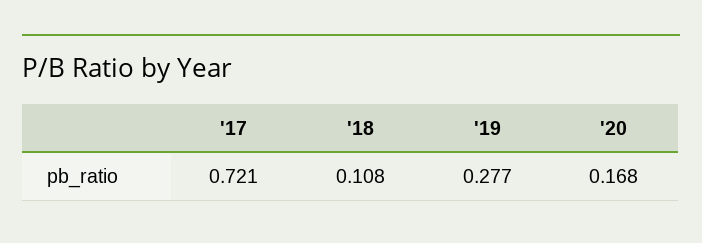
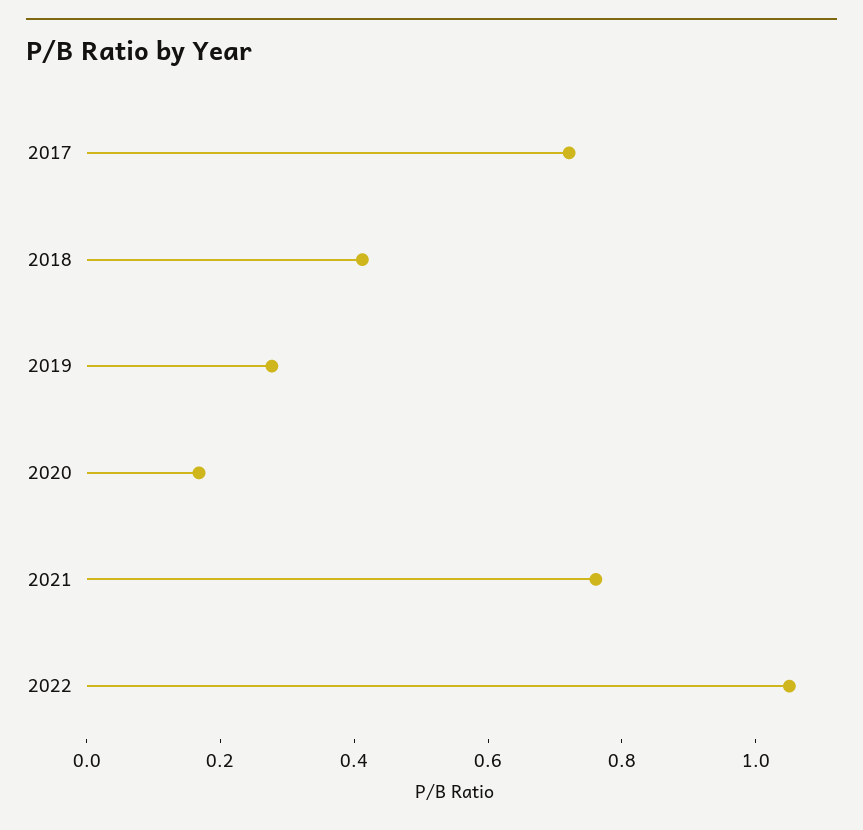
'18: 0.108 -> 0.4
2021: none -> 0.75
2022: none -> 1.05

